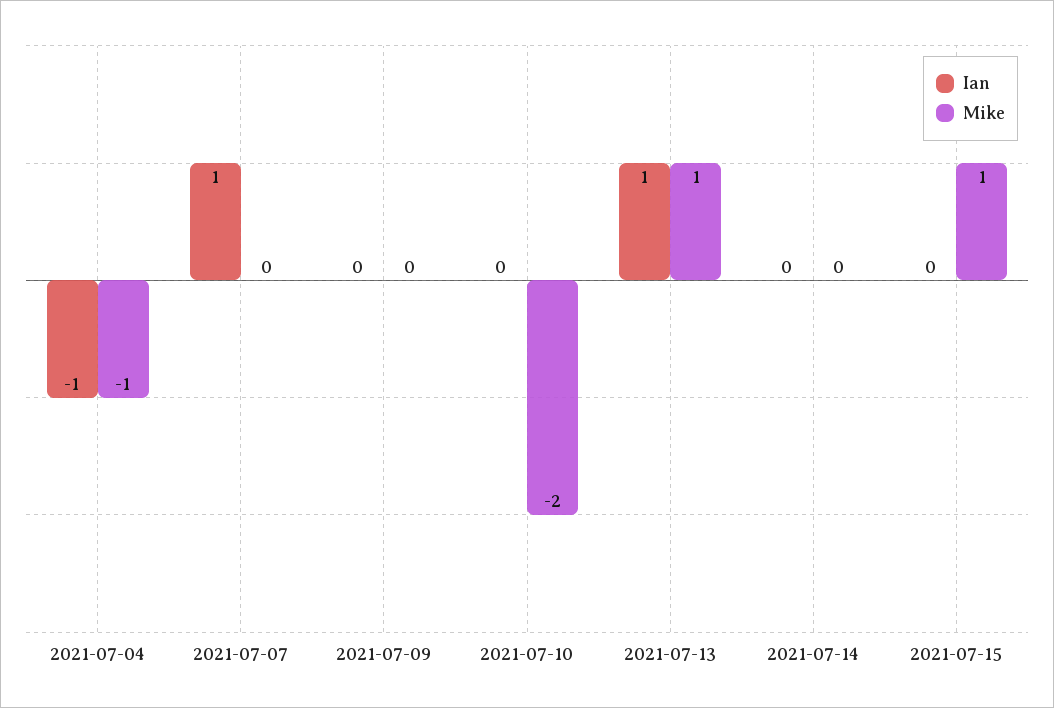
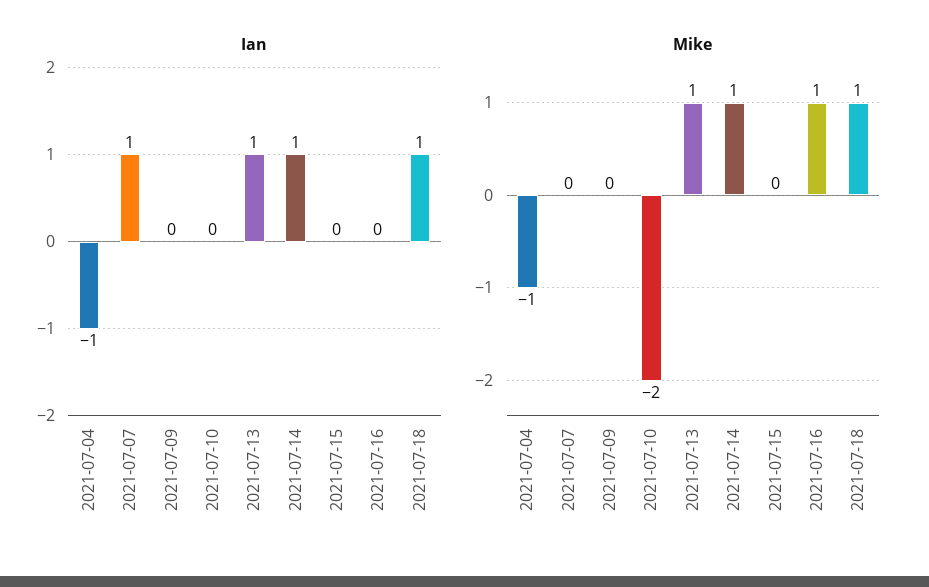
Ian, 2021-07-14: 0 -> 1
Mike, 2021-07-14: 0 -> 1
Mike, 2021-07-15: 1 -> 0
Ian, 2021-07-16: none -> 0
Ian, 2021-07-18: none -> 1
Mike, 2021-07-16: none -> 1
Mike, 2021-07-18: none -> 1

